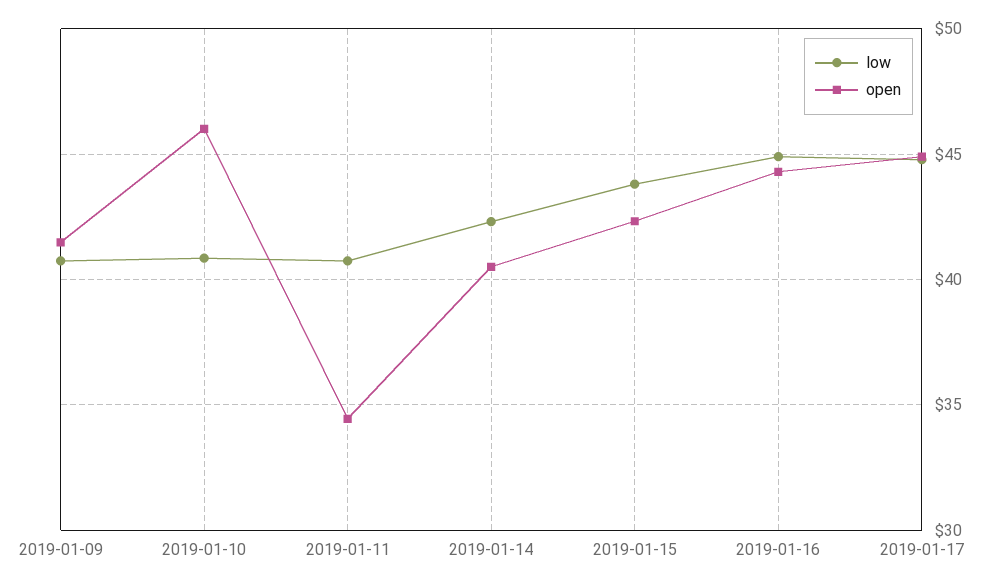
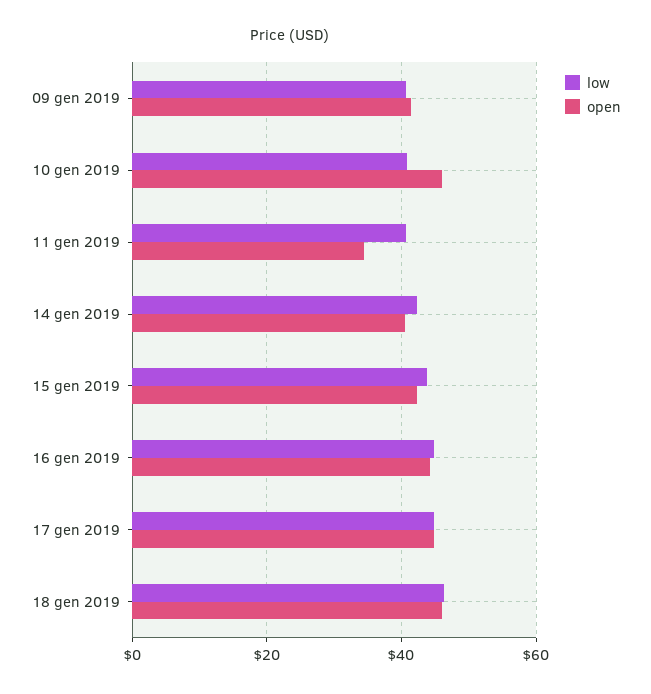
low, 18 gen 2019: none -> 46
open, 18 gen 2019: none -> 46

